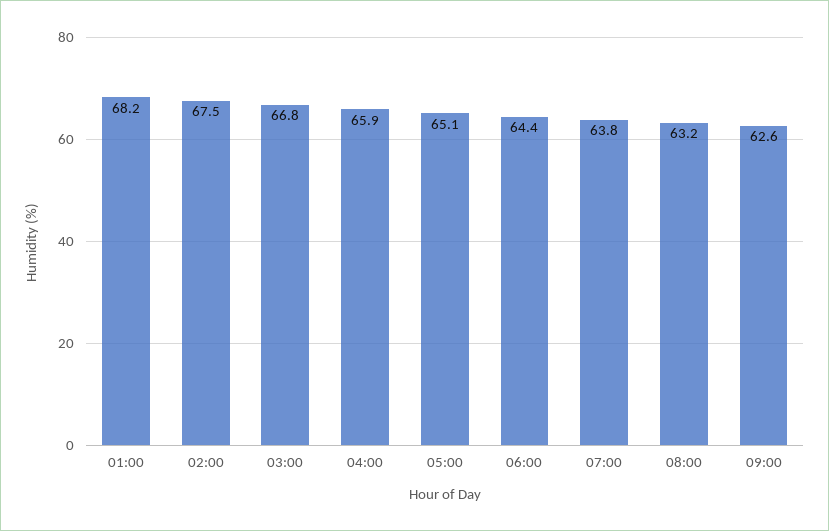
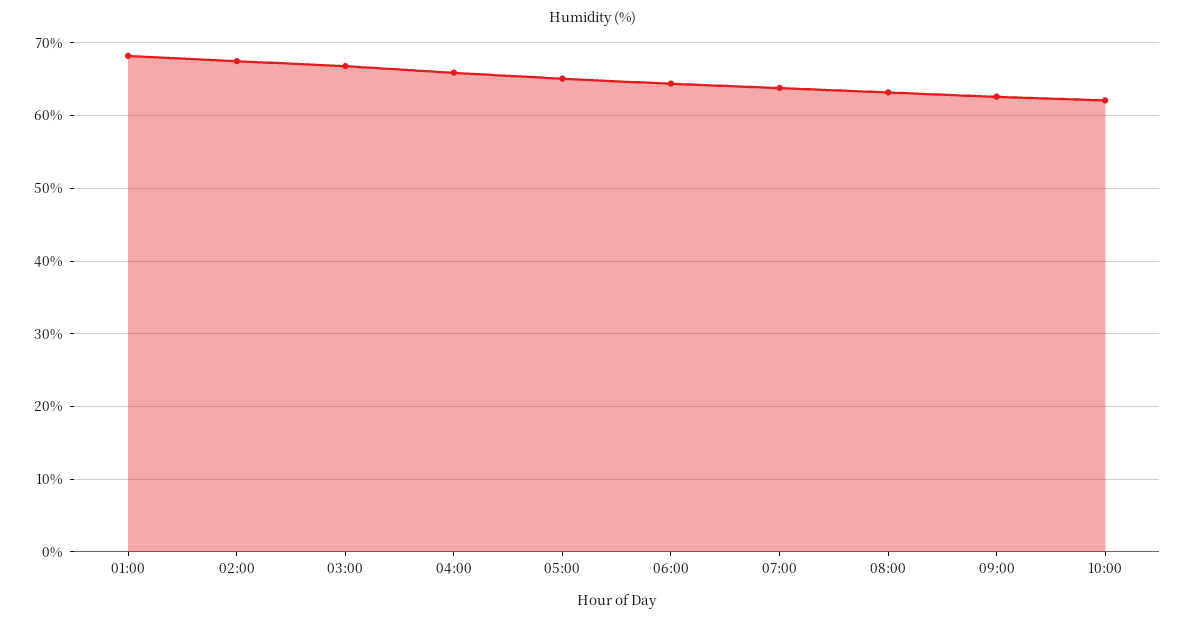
10:00: none -> 62

